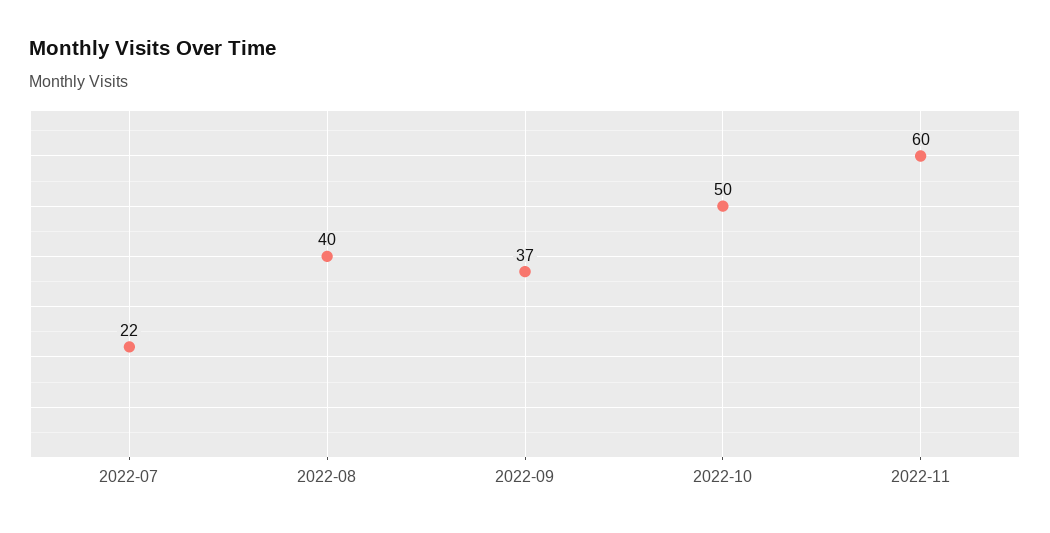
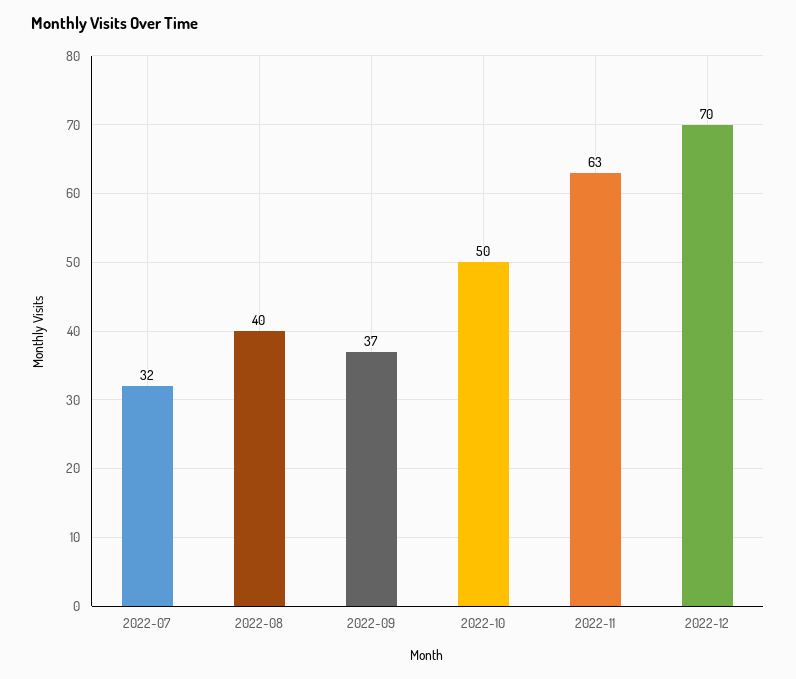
2022-07: 22 -> 32
2022-11: 60 -> 63
2022-12: none -> 70

